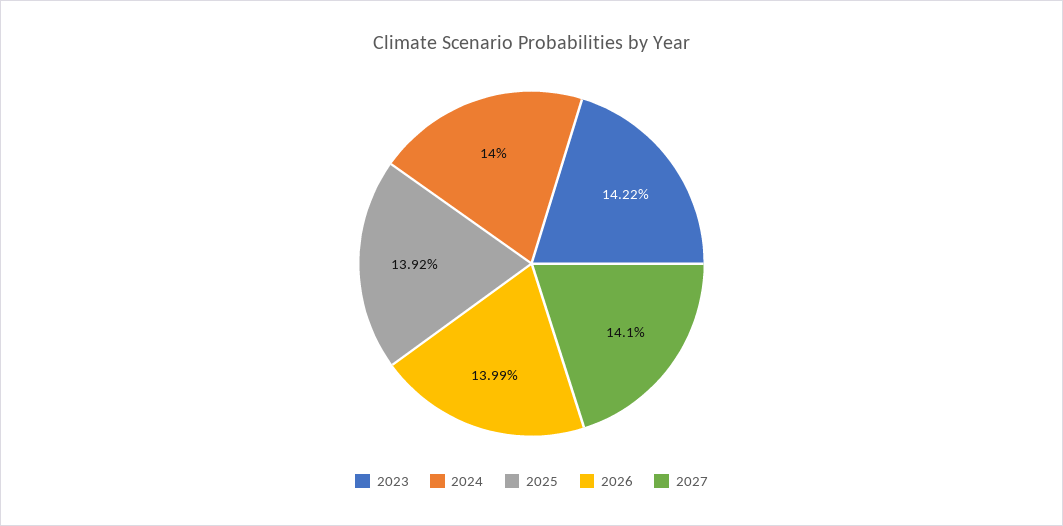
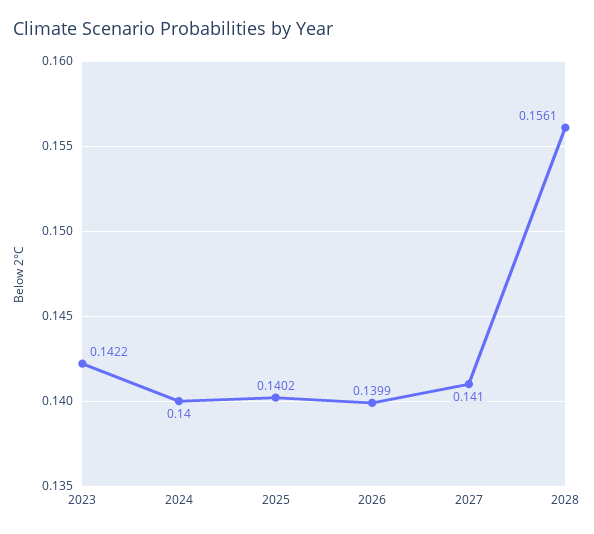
2025: 0.1392 -> 0.1402
2028: none -> 0.1561

